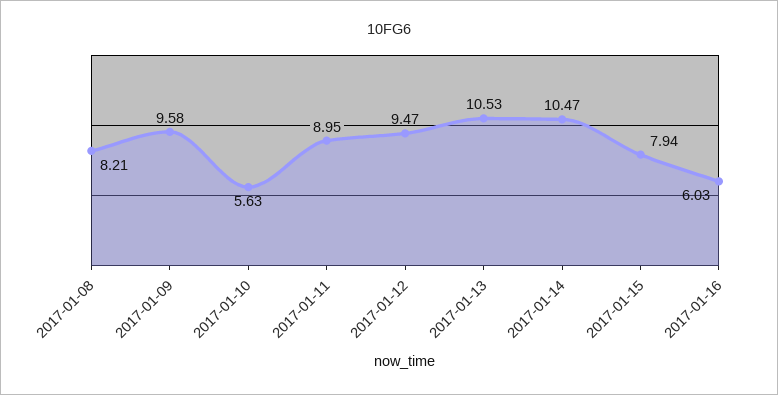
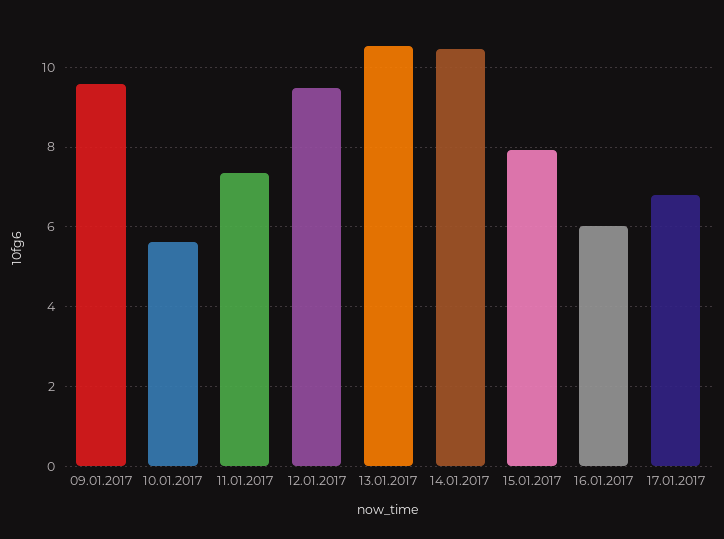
2017-01-08: 8.21 -> none
2017-01-11: 8.95 -> 7.4
17.01.2017: none -> 6.8

